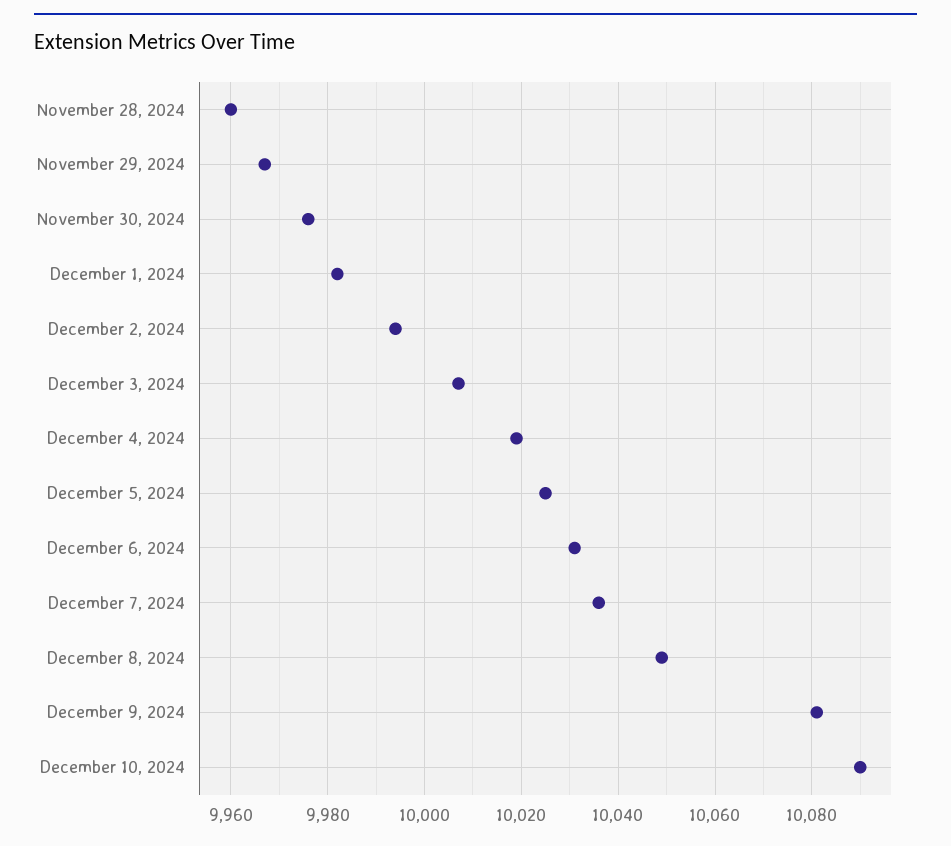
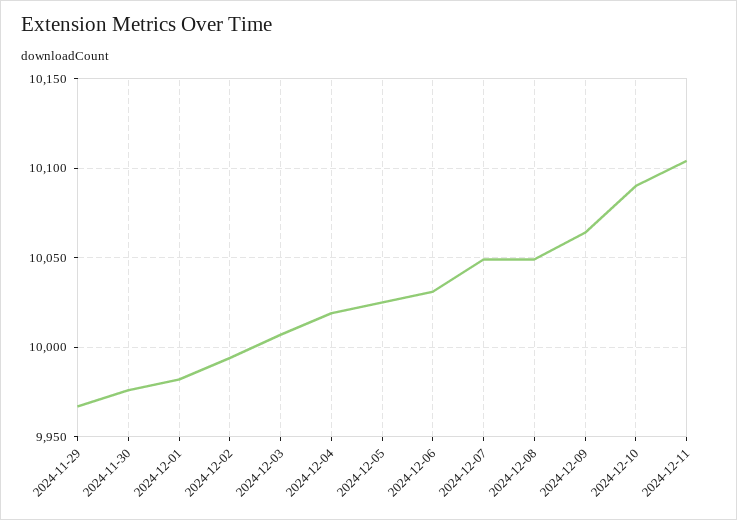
November 28, 2024: 9960 -> none
December 7, 2024: 10035 -> 10050
December 9, 2024: 10080 -> 10065
2024-12-11: none -> 10105

